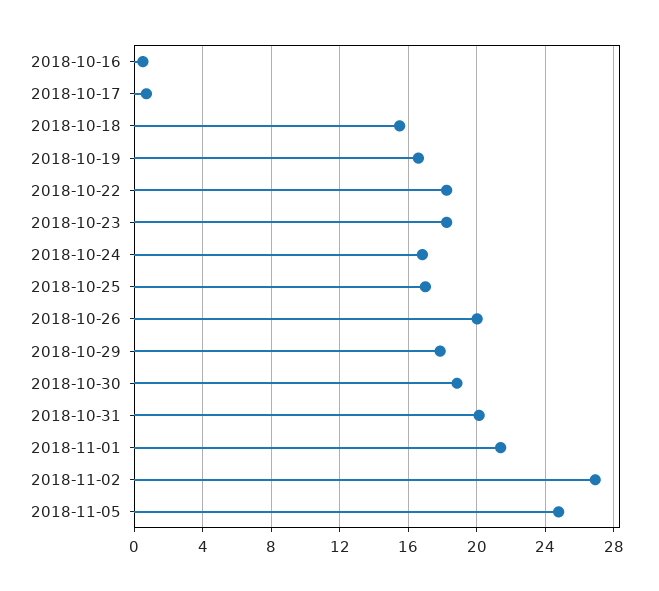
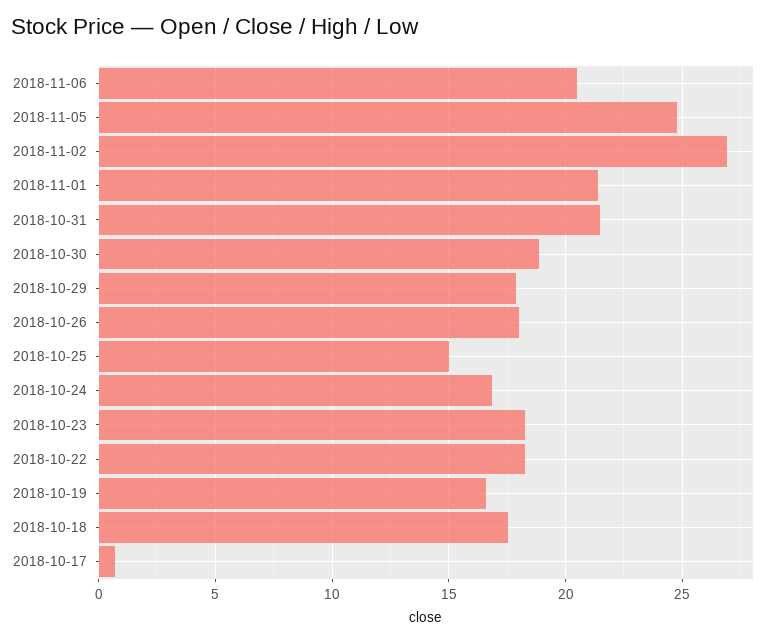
2018-10-16: 0.5 -> none
2018-10-18: 15.5 -> 17.5
2018-10-25: 17 -> 15
2018-10-26: 20 -> 18
2018-10-31: 20 -> 21.5
2018-11-06: none -> 20.5

